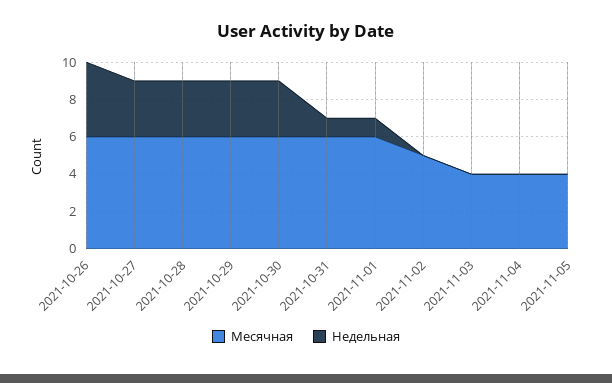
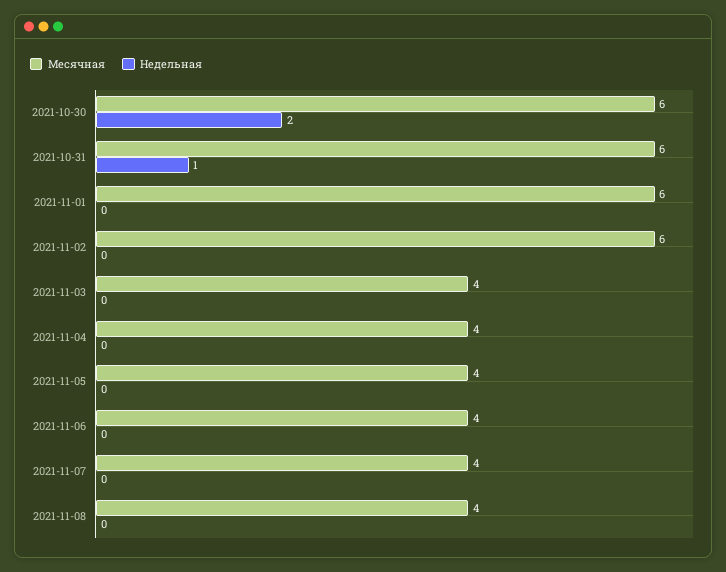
Месячная, 2021-10-26: 6 -> none
Недельная, 2021-10-26: 4 -> none
Месячная, 2021-10-27: 6 -> none
Недельная, 2021-10-27: 3 -> none
Месячная, 2021-10-28: 6 -> none
Недельная, 2021-10-28: 3 -> none
Месячная, 2021-10-29: 6 -> none
Недельная, 2021-10-29: 3 -> none
Недельная, 2021-10-30: 3 -> 2
Недельная, 2021-11-01: 1 -> 0
Месячная, 2021-11-02: 5 -> 6
Месячная, 2021-11-06: none -> 4
Недельная, 2021-11-06: none -> 0
Месячная, 2021-11-07: none -> 4
Недельная, 2021-11-07: none -> 0
Месячная, 2021-11-08: none -> 4
Недельная, 2021-11-08: none -> 0

